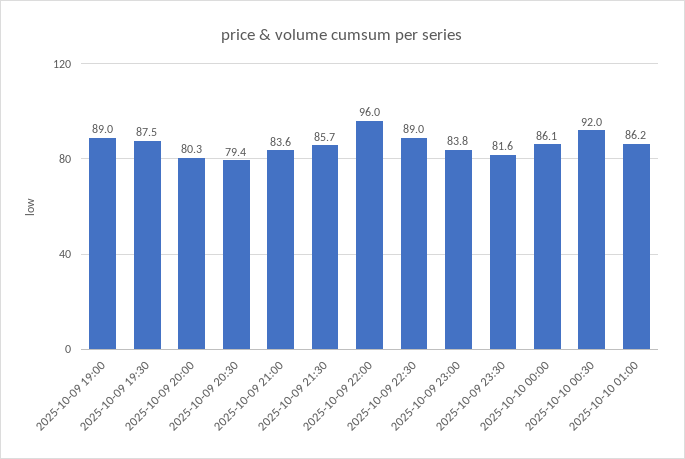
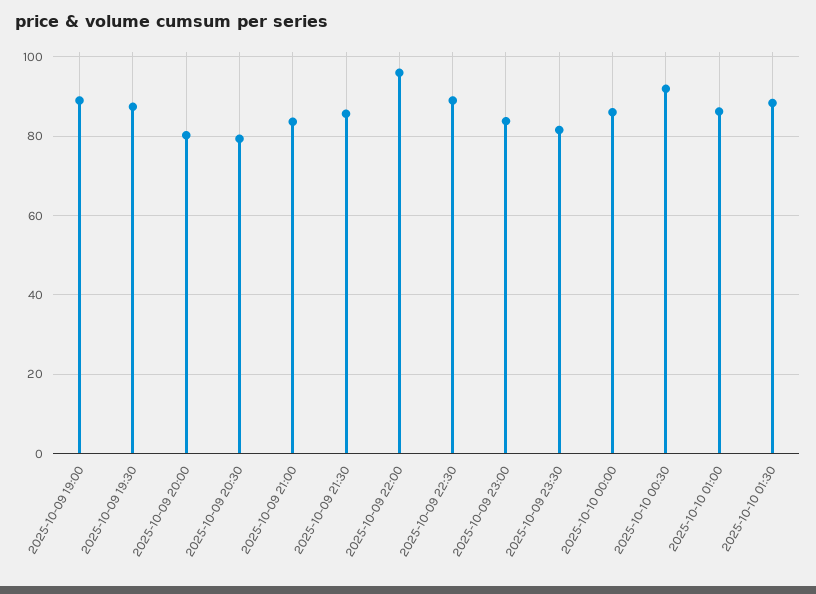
2025-10-10 01:30: none -> 88

